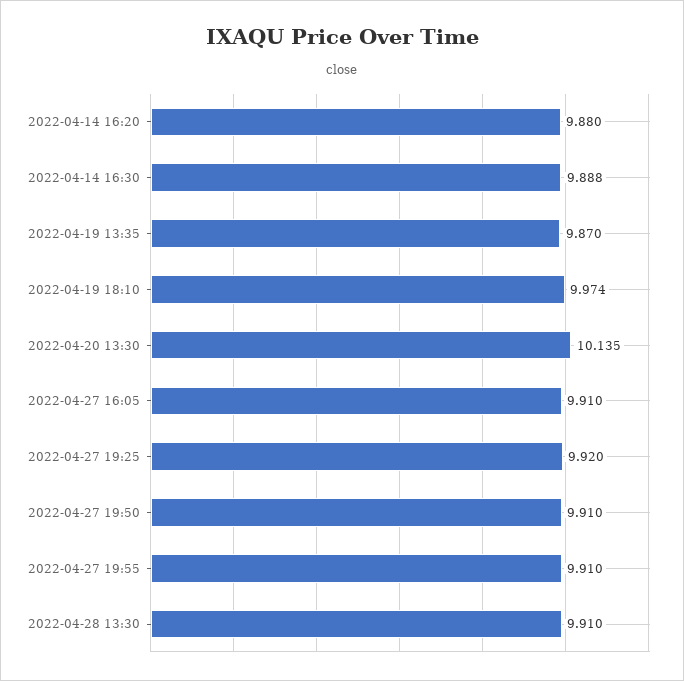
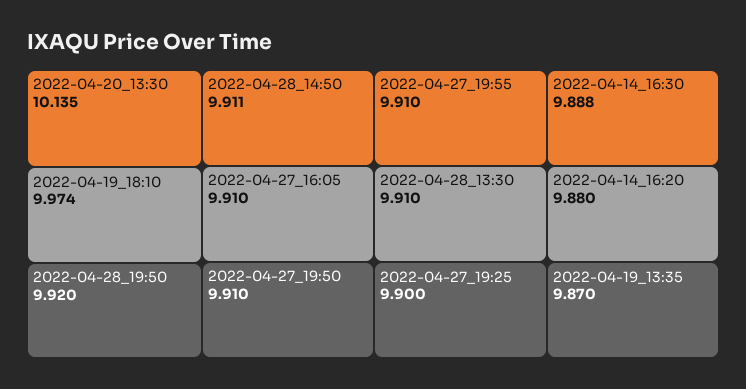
2022-04-27 19:25: 9.92 -> 9.9
2022-04-28_19:50: none -> 9.92
2022-04-28_14:50: none -> 9.911

